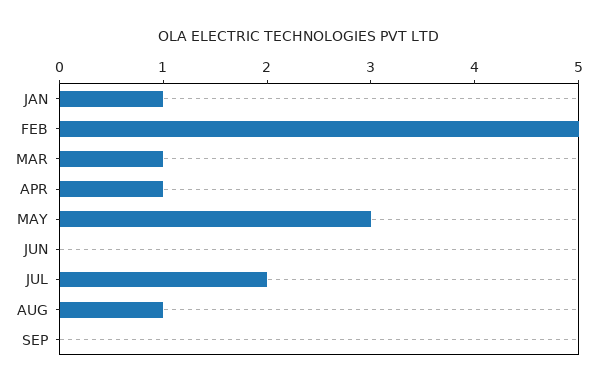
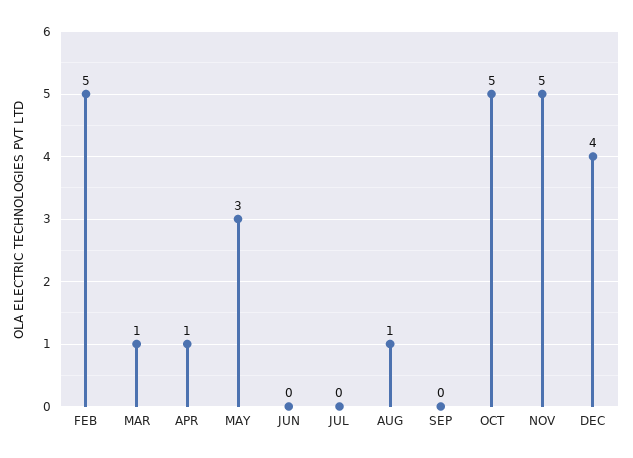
JAN: 1 -> none
JUL: 2 -> 0
OCT: none -> 5
NOV: none -> 5
DEC: none -> 4

